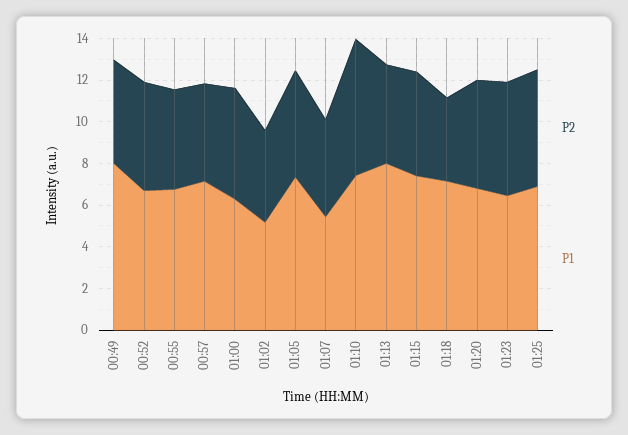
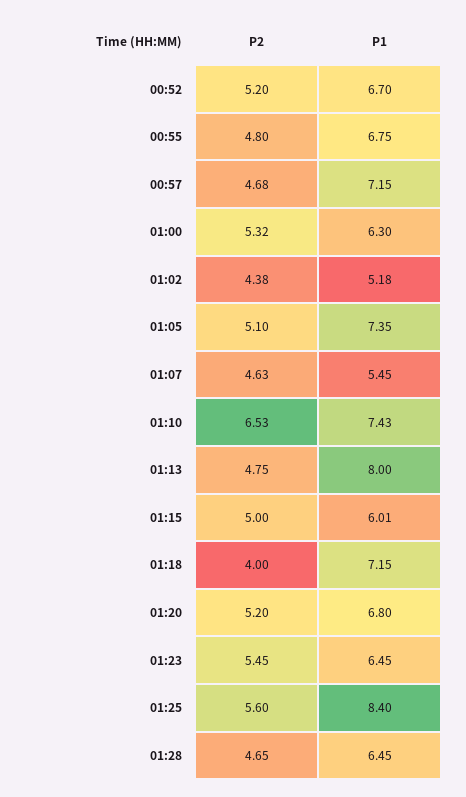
P2, 00:49: 5 -> none
P1, 00:49: 8 -> none
P1, 01:15: 7.5 -> 6.01
P1, 01:25: 7 -> 8.4
P2, 01:28: none -> 4.65
P1, 01:28: none -> 6.45

